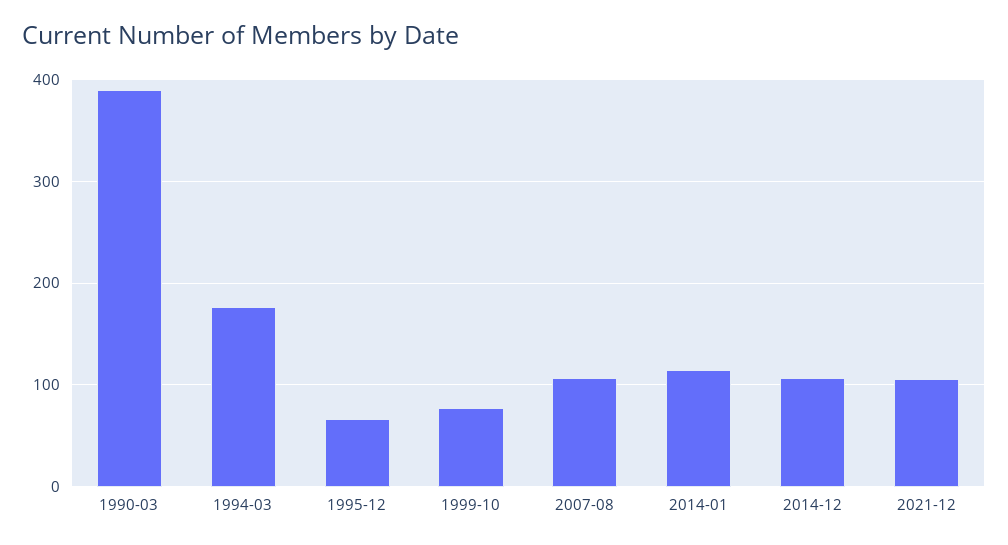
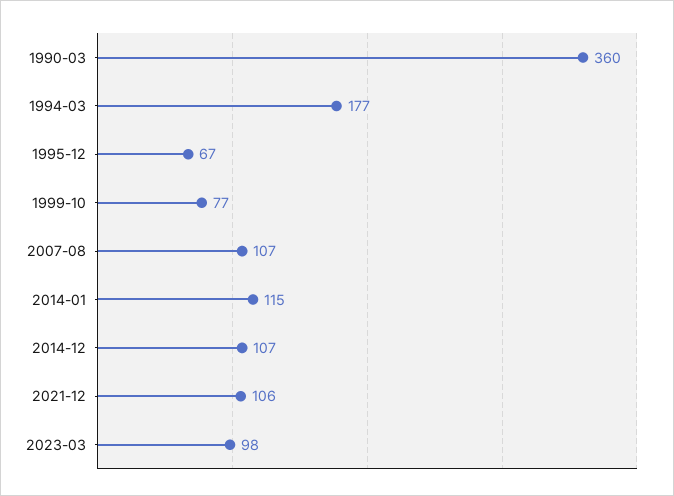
1990-03: 390 -> 360
2023-03: none -> 98

